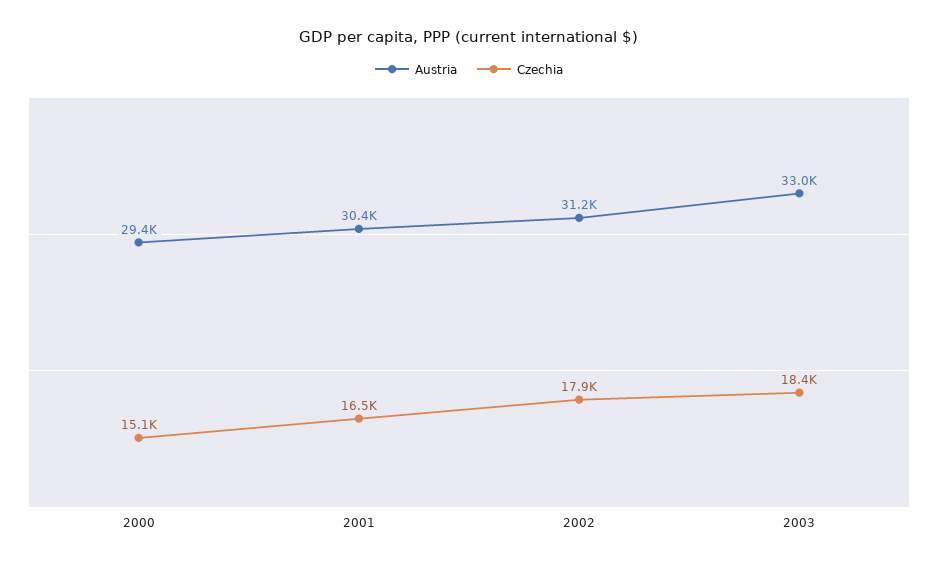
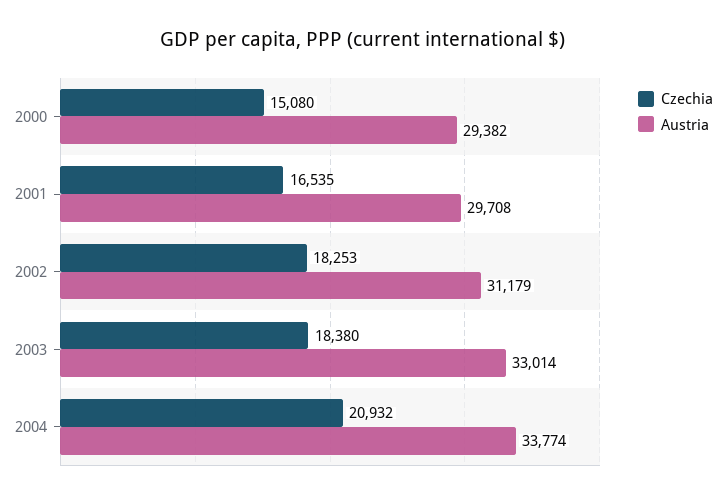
Austria, 2001: 30400 -> 29708
Czechia, 2002: 17900 -> 18253
Czechia, 2004: none -> 20932
Austria, 2004: none -> 33774

